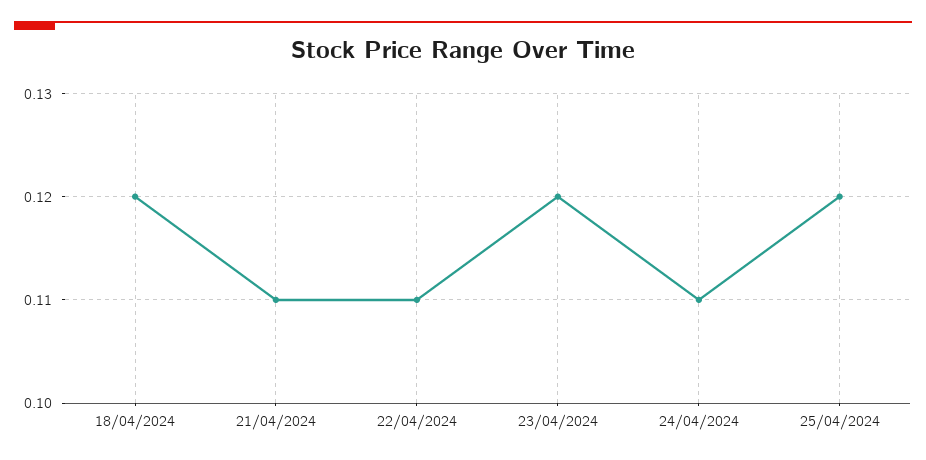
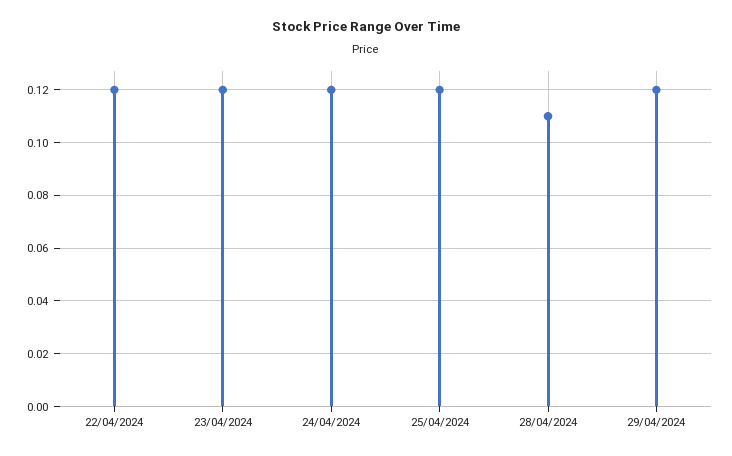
18/04/2024: 0.12 -> none
21/04/2024: 0.11 -> none
22/04/2024: 0.11 -> 0.12
24/04/2024: 0.11 -> 0.12
28/04/2024: none -> 0.11
29/04/2024: none -> 0.12

